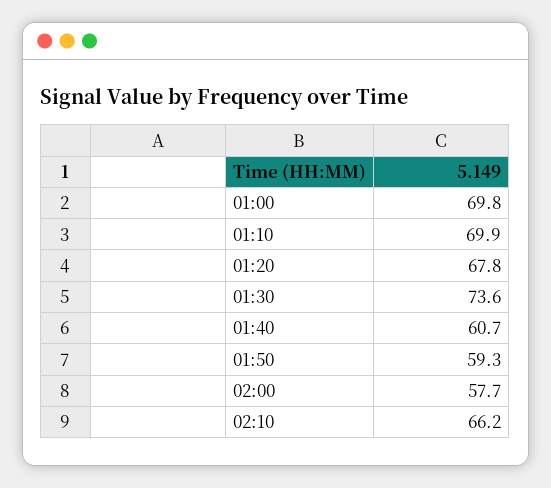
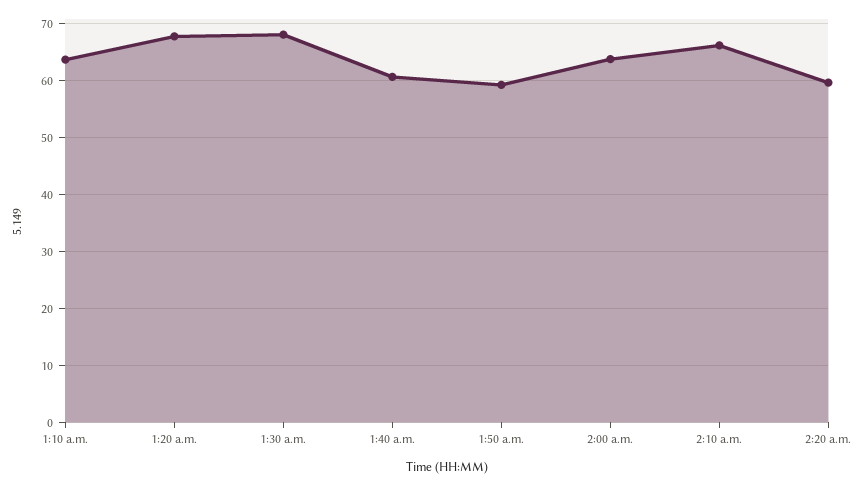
01:00: 69.8 -> none
01:10: 69.9 -> 64
01:30: 73.6 -> 68
02:00: 57.7 -> 64
2:20 a.m.: none -> 60

